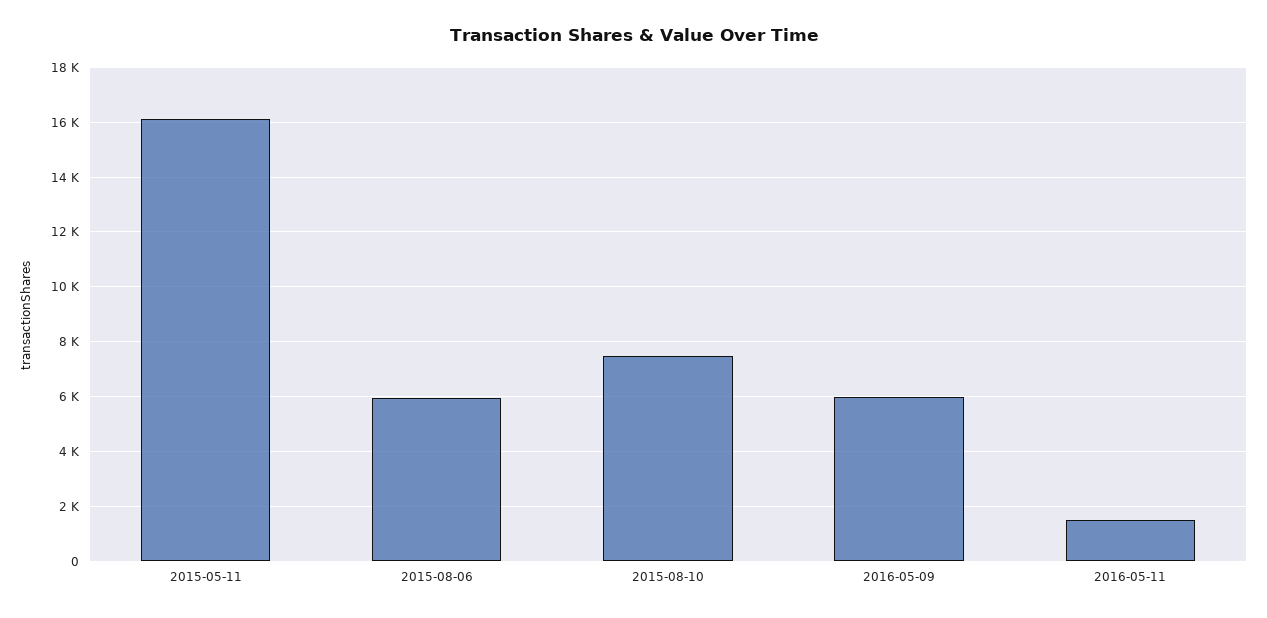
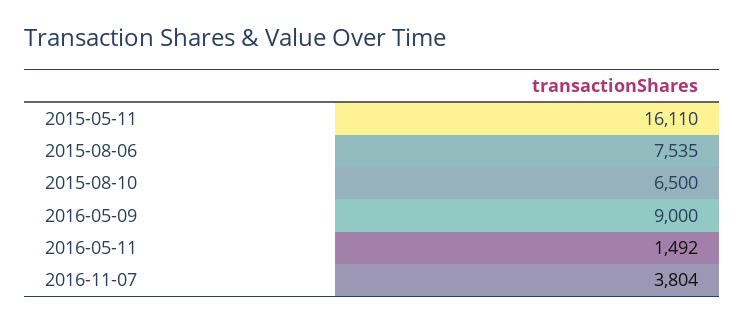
2015-08-06: 6000 -> 7535
2015-08-10: 7500 -> 6500
2016-05-09: 6000 -> 9000
2016-11-07: none -> 3804

